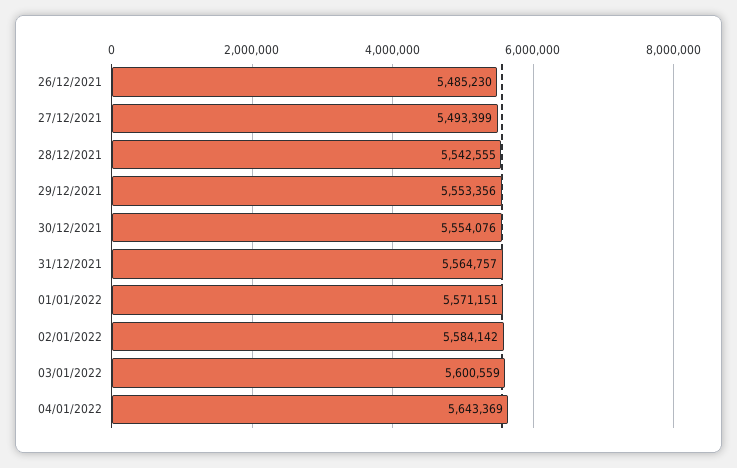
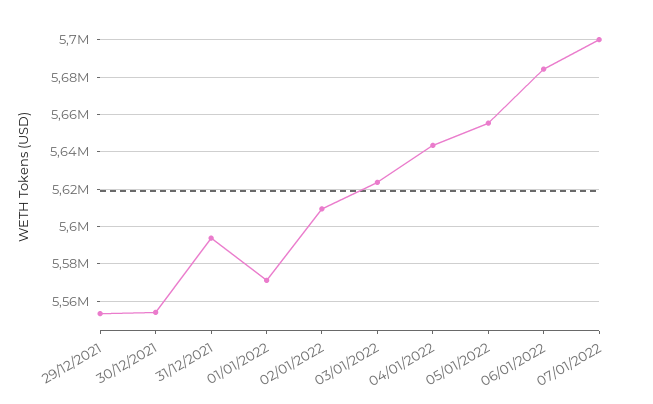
26/12/2021: 5485230 -> none
27/12/2021: 5493399 -> none
28/12/2021: 5542555 -> none
31/12/2021: 5564757 -> 5595000
02/01/2022: 5584142 -> 5610000
03/01/2022: 5600559 -> 5625000
05/01/2022: none -> 5655000
06/01/2022: none -> 5685000
07/01/2022: none -> 5700000

